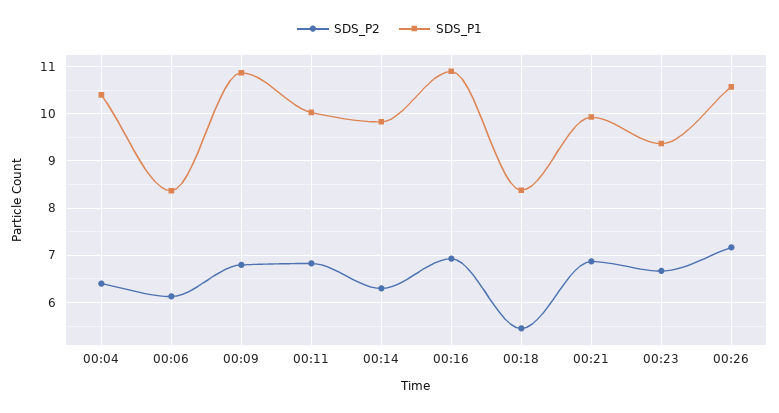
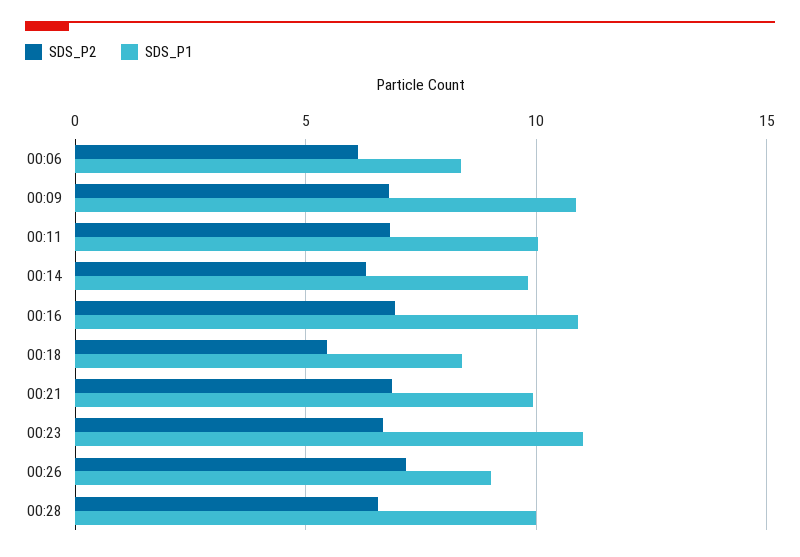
SDS_P2, 00:04: 6.4 -> none
SDS_P1, 00:04: 10.4 -> none
SDS_P1, 00:23: 9.4 -> 11
SDS_P1, 00:26: 10.6 -> 9
SDS_P2, 00:28: none -> 6.5
SDS_P1, 00:28: none -> 10

